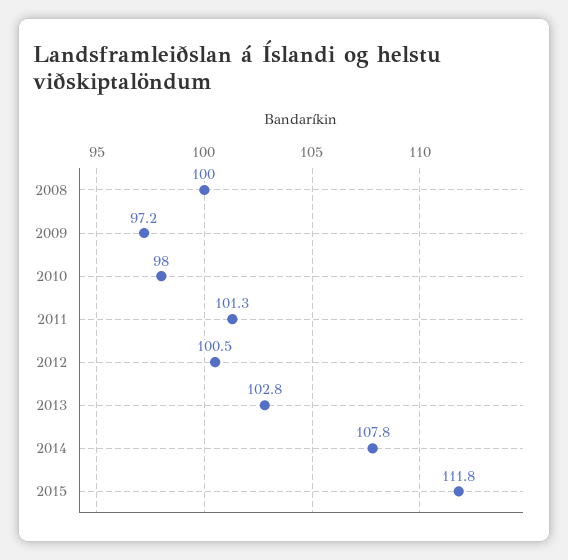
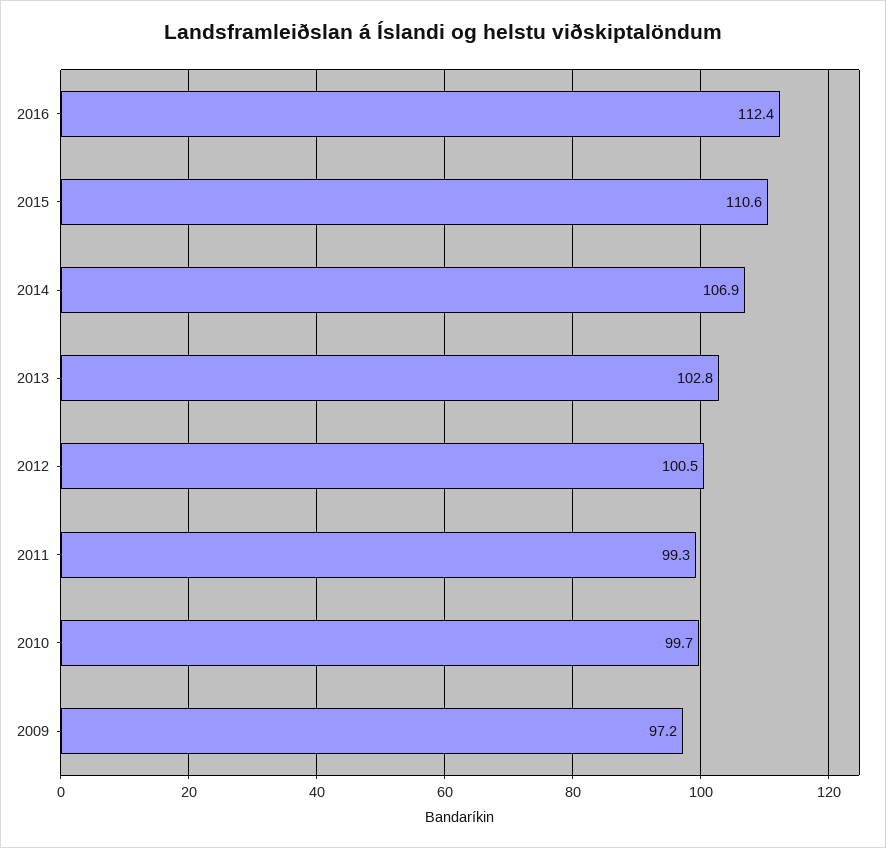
2008: 100 -> none
2010: 98 -> 99.7
2011: 101.3 -> 99.3
2014: 107.8 -> 106.9
2015: 111.8 -> 110.6
2016: none -> 112.4

